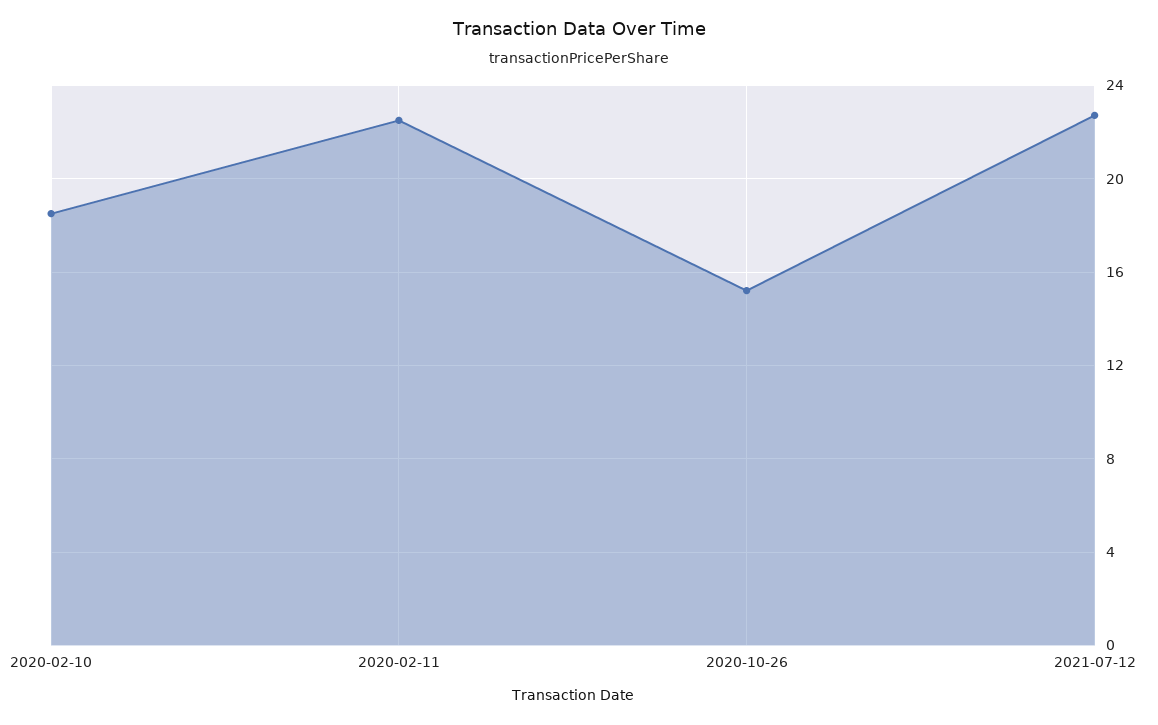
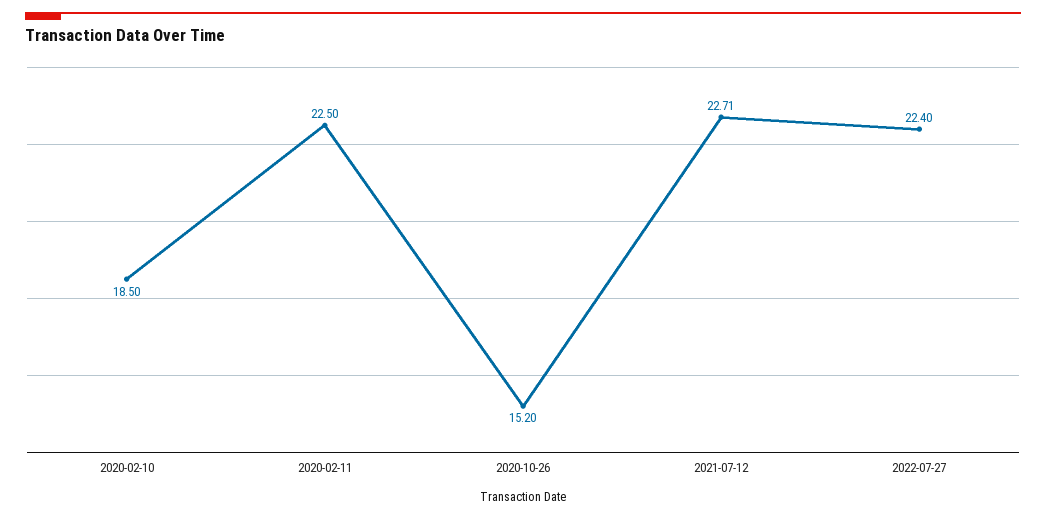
2022-07-27: none -> 22.4

